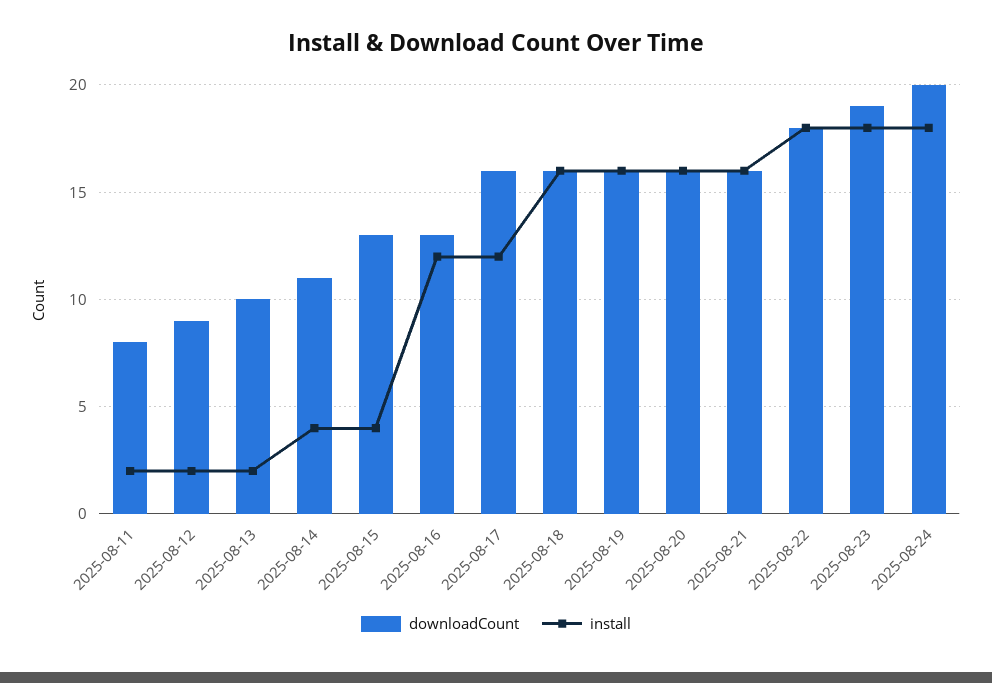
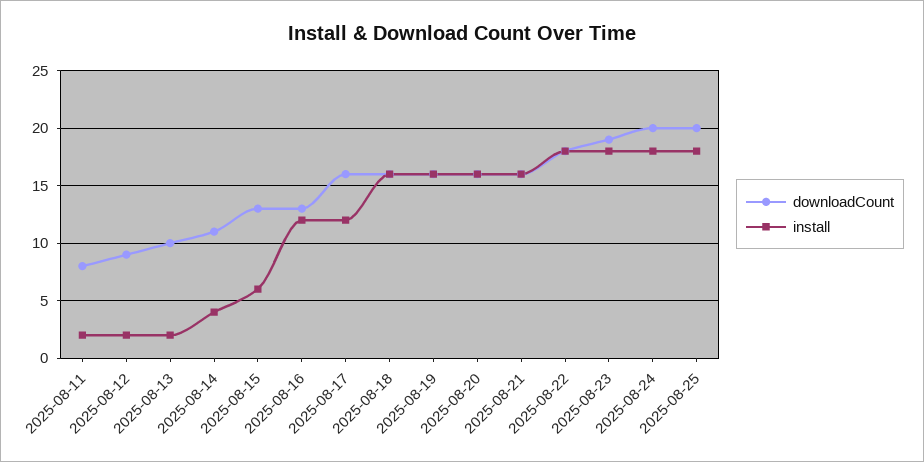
install, 2025-08-15: 4 -> 6
downloadCount, 2025-08-25: none -> 20
install, 2025-08-25: none -> 18

